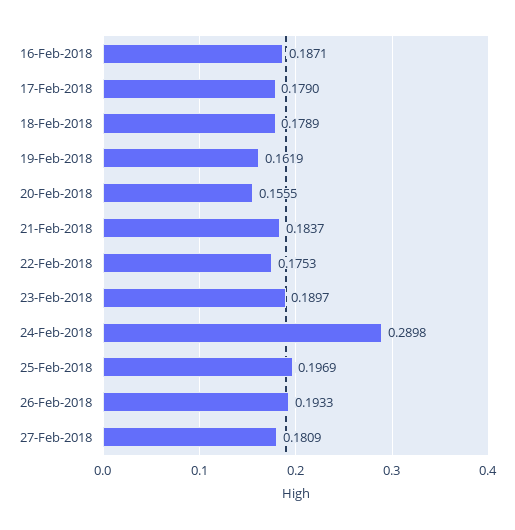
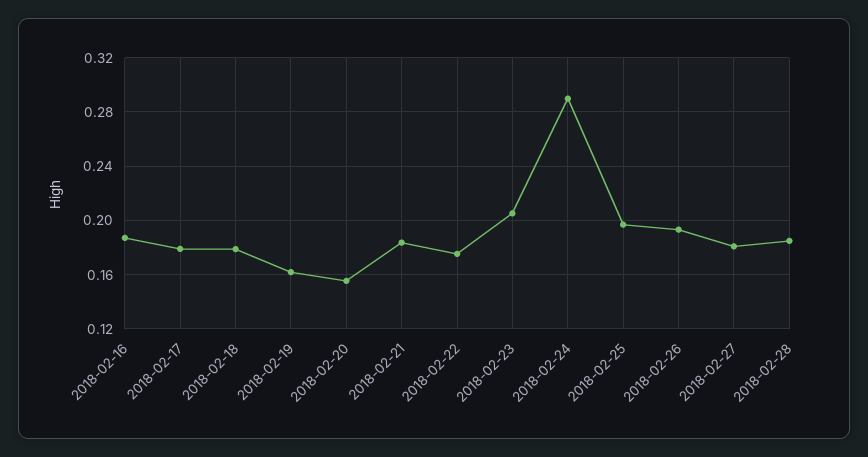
23-Feb-2018: 0.1897 -> 0.205
2018-02-28: none -> 0.185

